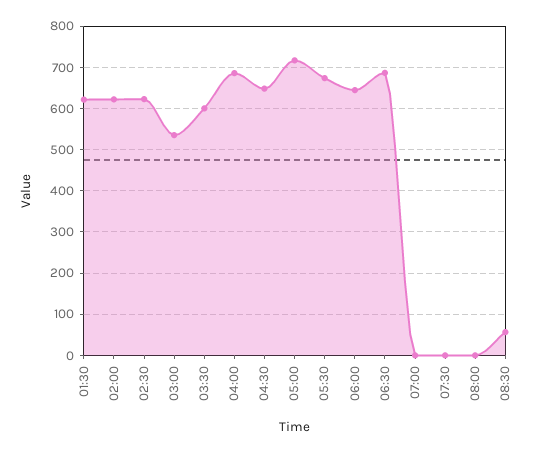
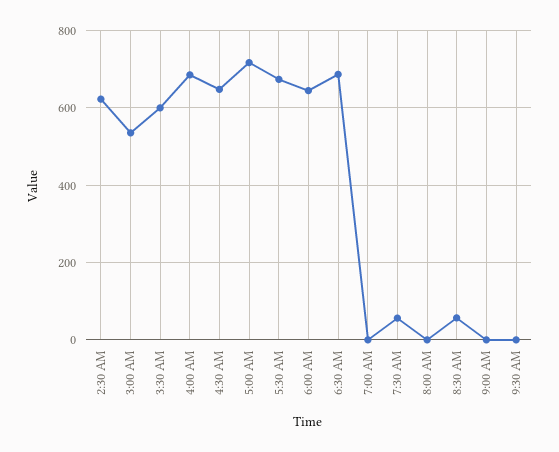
01:30: 620 -> none
02:00: 620 -> none
07:30: 0 -> 60
9:00 AM: none -> 0
9:30 AM: none -> 0

